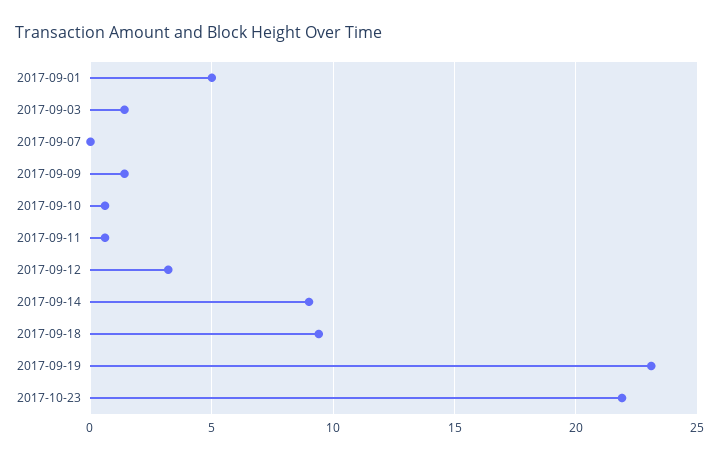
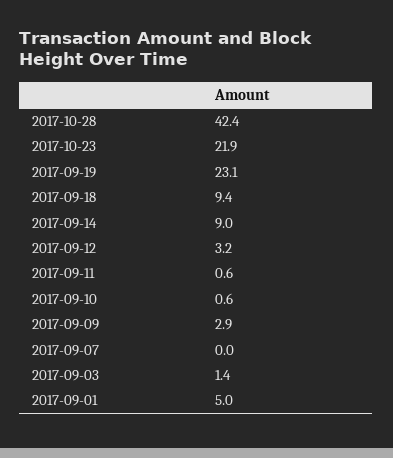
2017-09-09: 1.5 -> 2.9
2017-10-28: none -> 42.4

